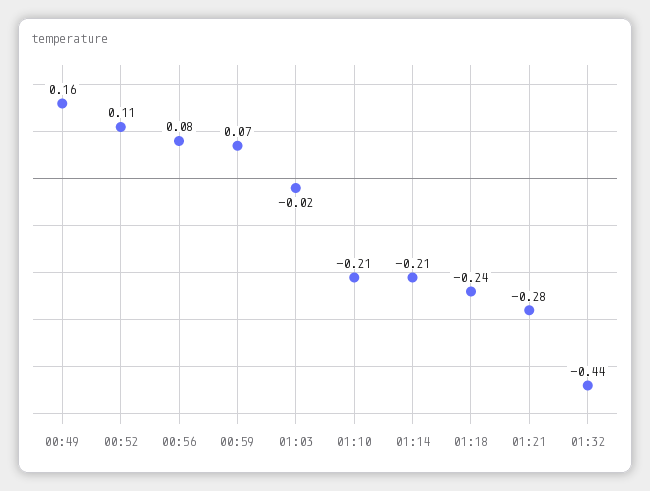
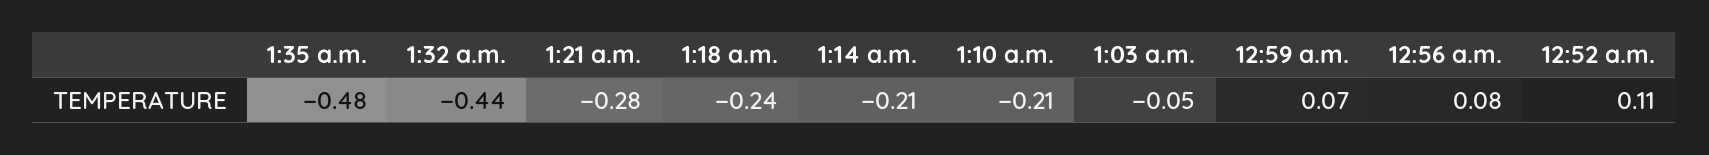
00:49: 0.16 -> none
01:03: -0.02 -> -0.05
1:35 a.m.: none -> -0.48

